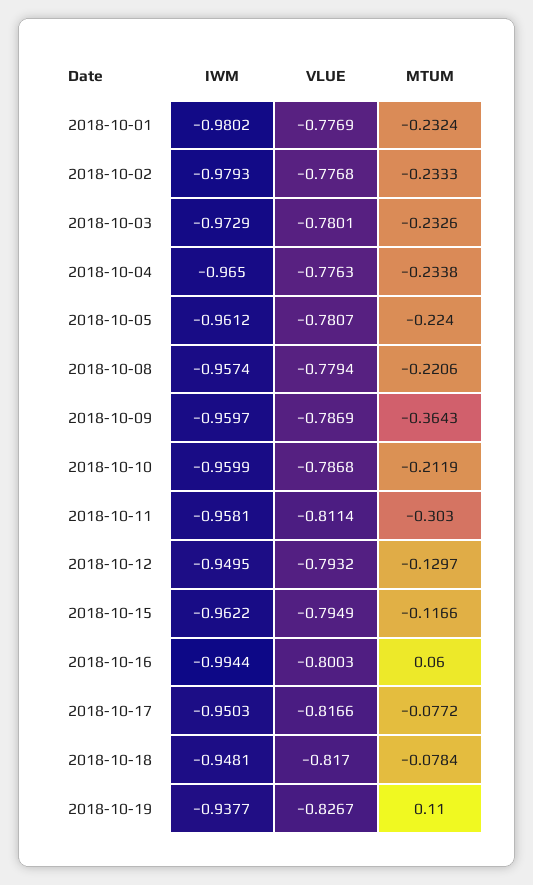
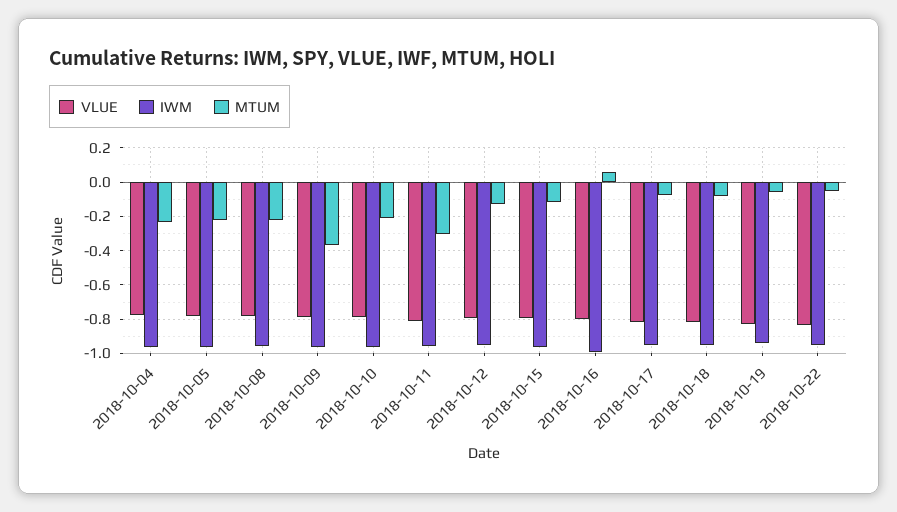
IWM, 2018-10-01: -0.9802 -> none
VLUE, 2018-10-01: -0.7769 -> none
MTUM, 2018-10-01: -0.2324 -> none
IWM, 2018-10-02: -0.9793 -> none
VLUE, 2018-10-02: -0.7768 -> none
MTUM, 2018-10-02: -0.2333 -> none
IWM, 2018-10-03: -0.9729 -> none
VLUE, 2018-10-03: -0.7801 -> none
MTUM, 2018-10-03: -0.2326 -> none
MTUM, 2018-10-19: 0.11 -> -0.05
VLUE, 2018-10-22: none -> -0.85
IWM, 2018-10-22: none -> -0.95
MTUM, 2018-10-22: none -> -0.05

